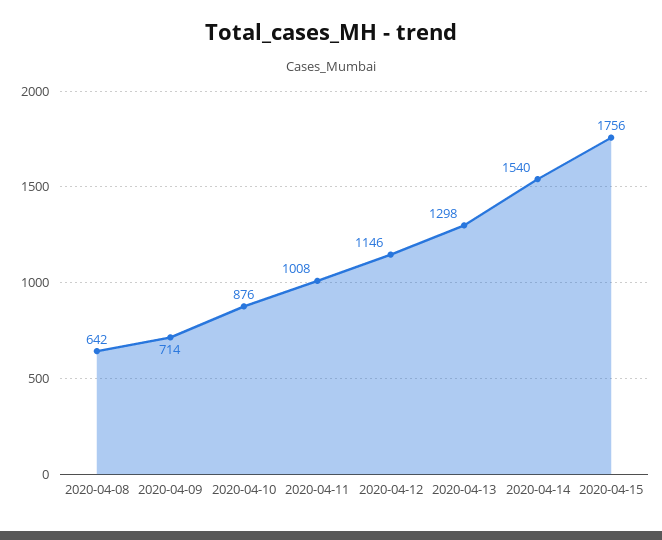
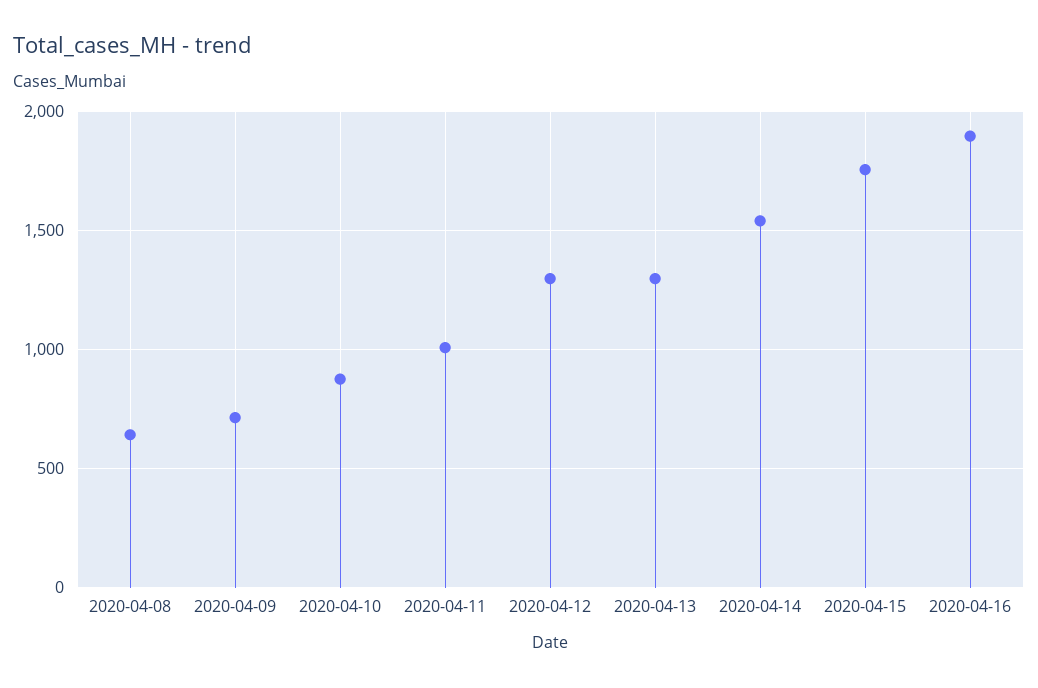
2020-04-12: 1146 -> 1300
2020-04-16: none -> 1900

